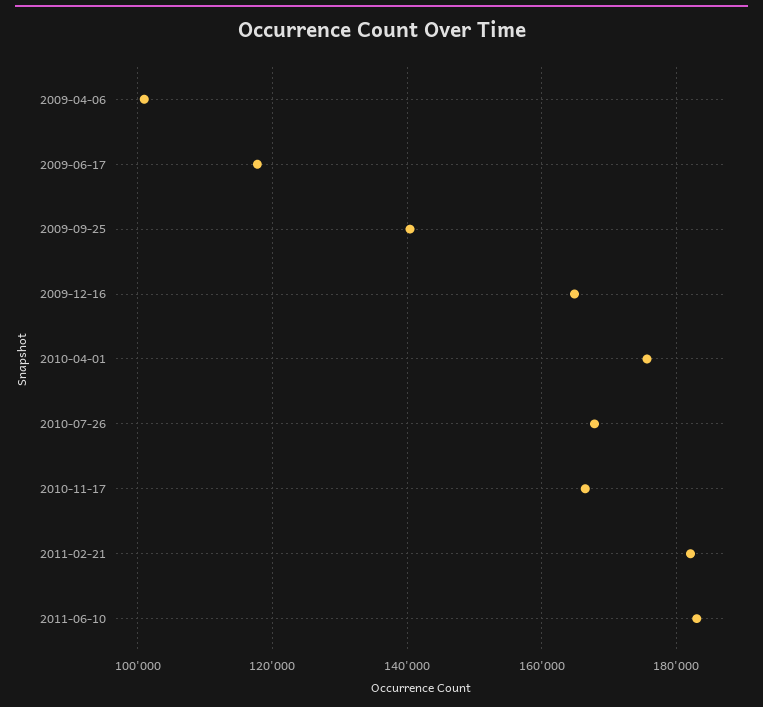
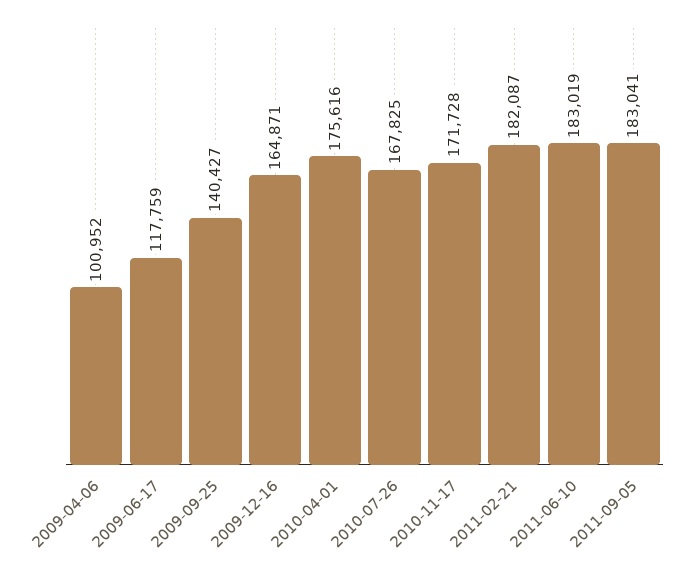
2010-11-17: 166000 -> 171728
2011-09-05: none -> 183041

